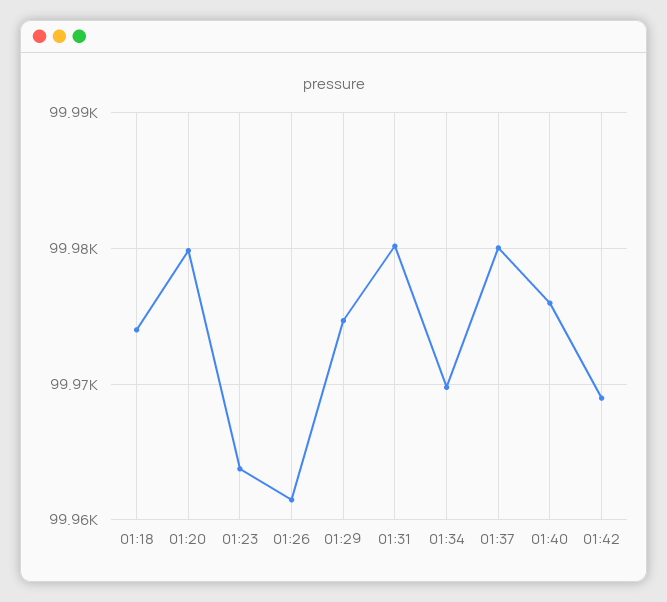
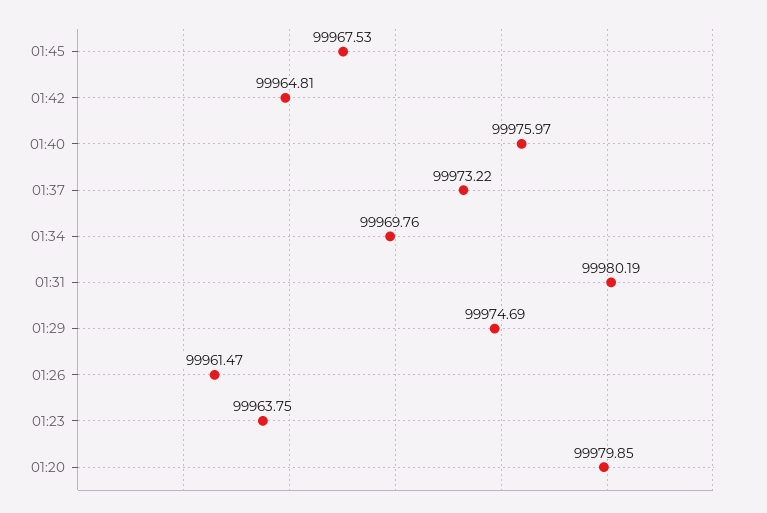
01:18: 99974 -> none
01:37: 99980 -> 99973.22
01:42: 99969 -> 99964.81
01:45: none -> 99967.53

